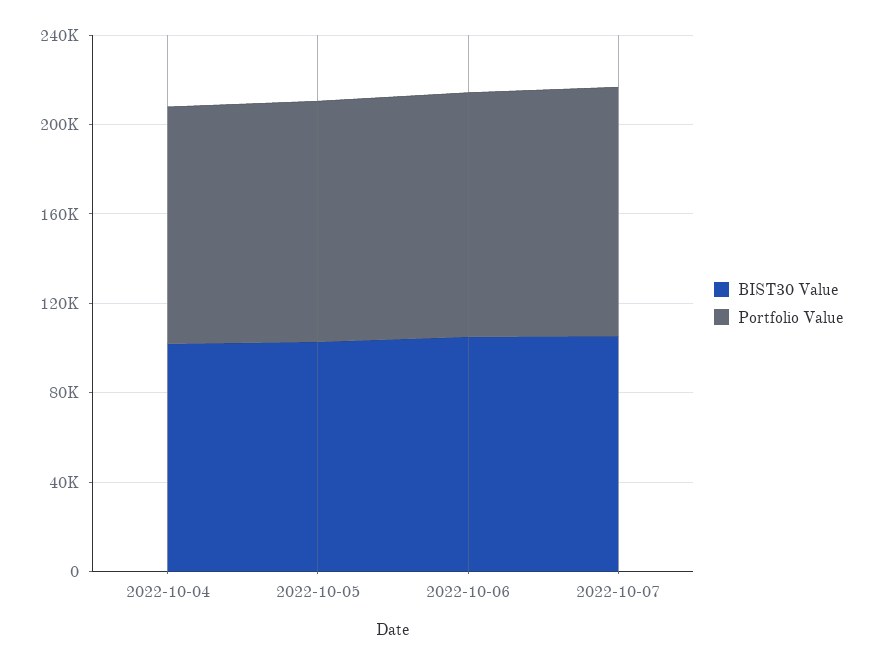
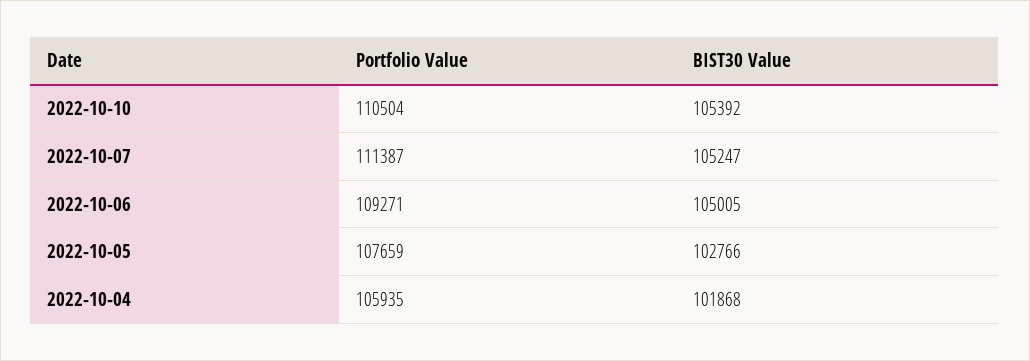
Portfolio Value, 2022-10-10: none -> 110504
BIST30 Value, 2022-10-10: none -> 105392

